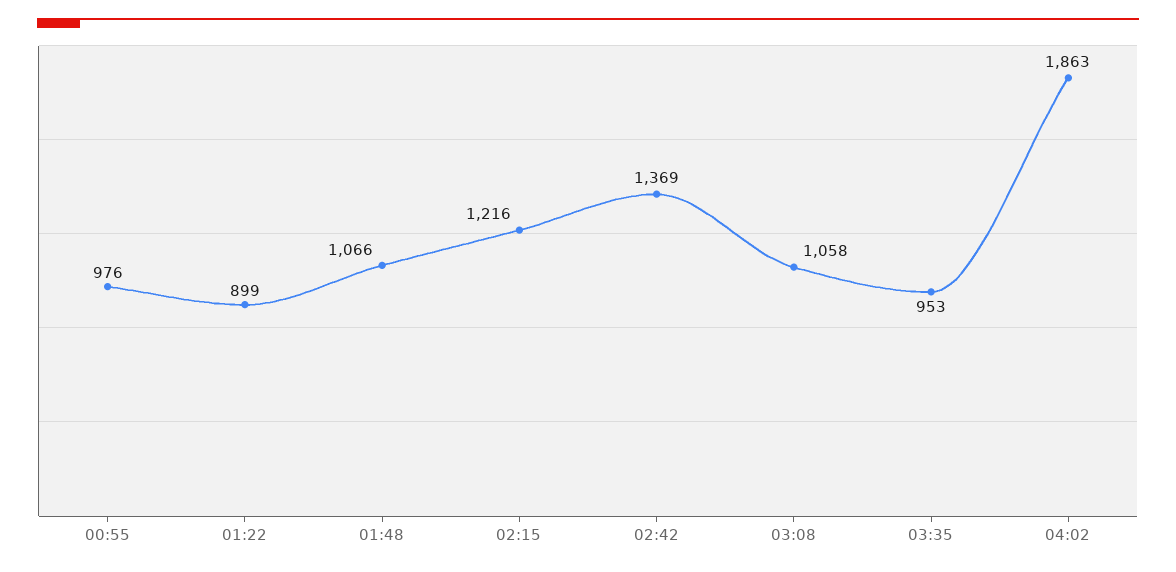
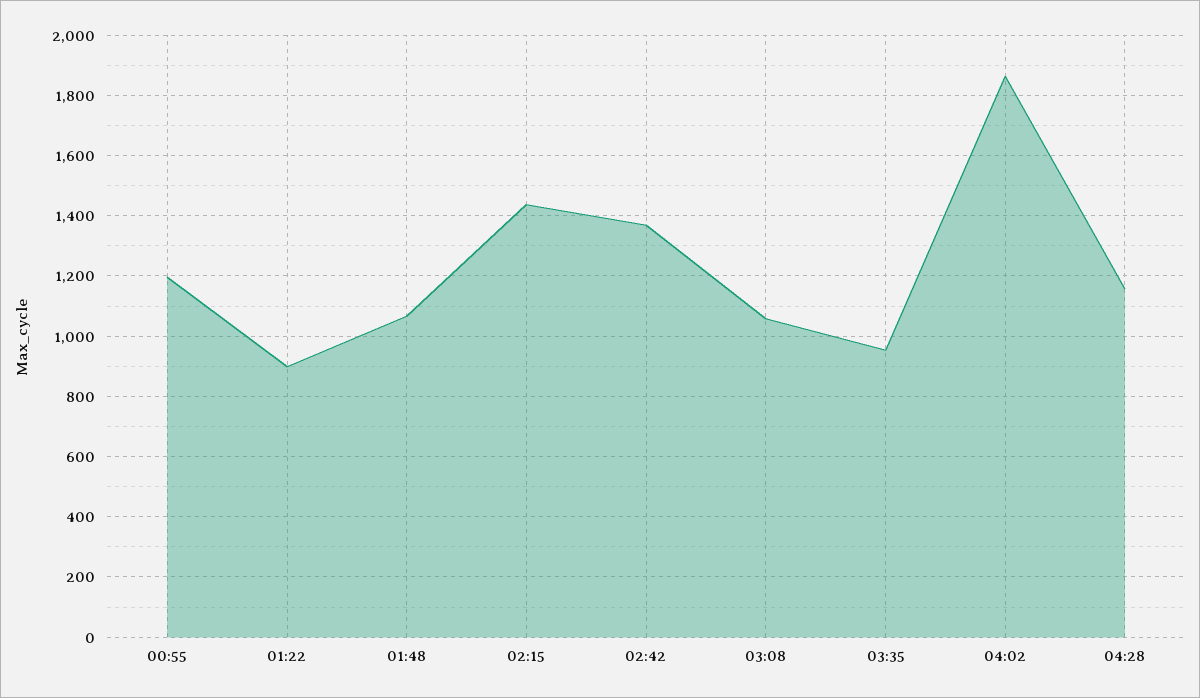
00:55: 976 -> 1200
02:15: 1216 -> 1440
04:28: none -> 1160

